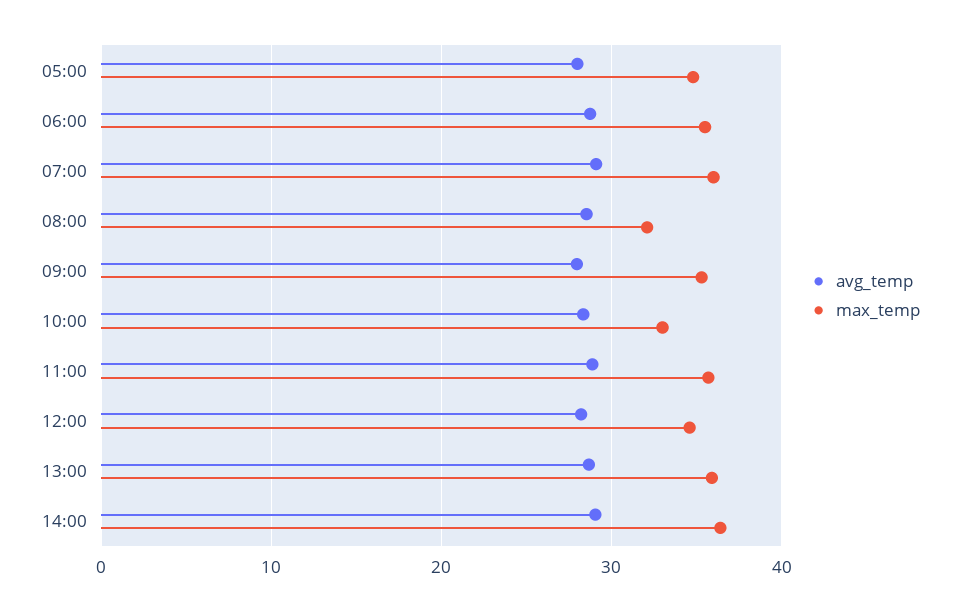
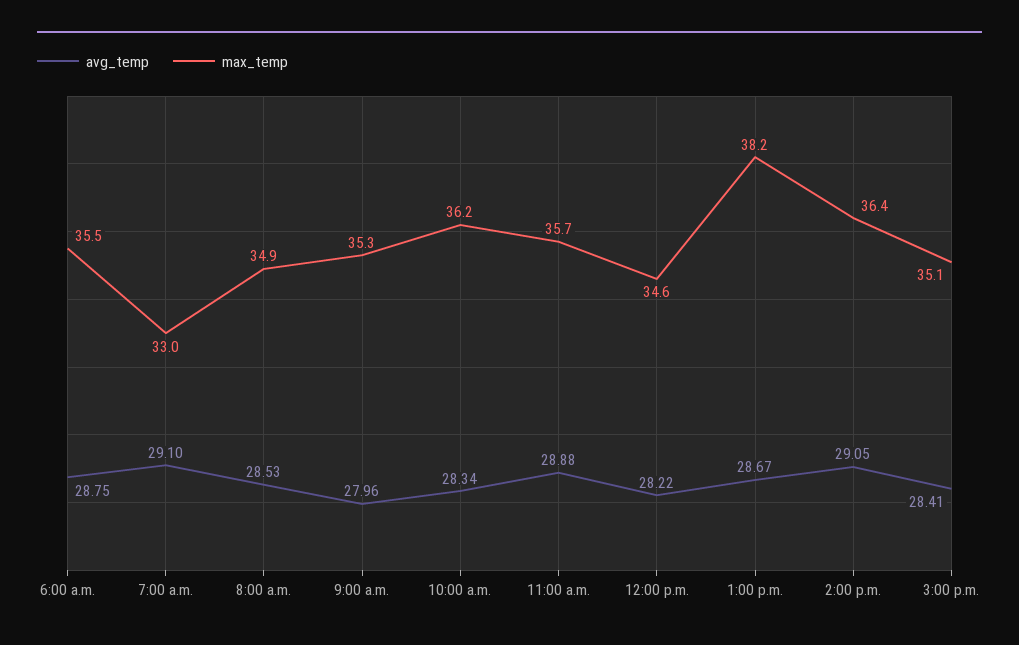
avg_temp, 05:00: 28 -> none
max_temp, 05:00: 35 -> none
max_temp, 07:00: 36 -> 33
max_temp, 08:00: 32 -> 34.9
max_temp, 10:00: 33 -> 36.2
max_temp, 13:00: 36 -> 38.2
avg_temp, 3:00 p.m.: none -> 28.41
max_temp, 3:00 p.m.: none -> 35.1

